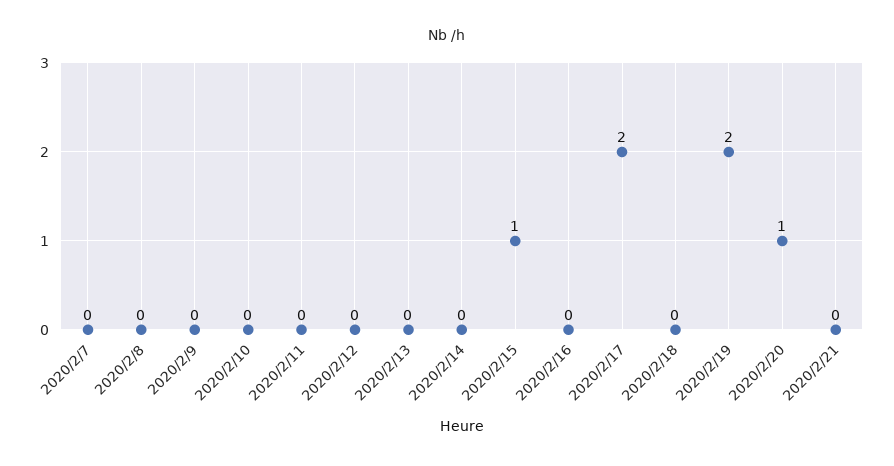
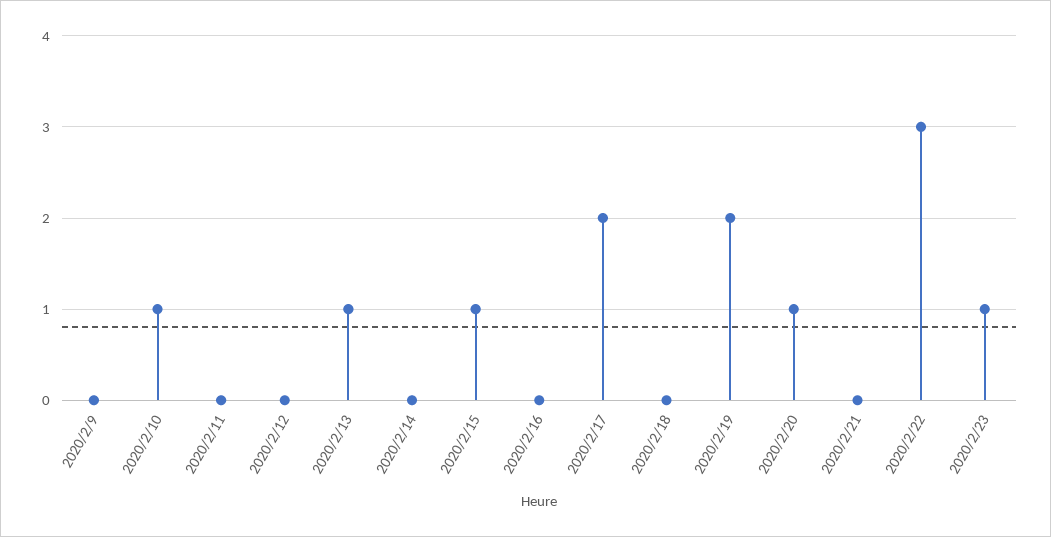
2020/2/7: 0 -> none
2020/2/8: 0 -> none
2020/2/10: 0 -> 1
2020/2/13: 0 -> 1
2020/2/22: none -> 3
2020/2/23: none -> 1

